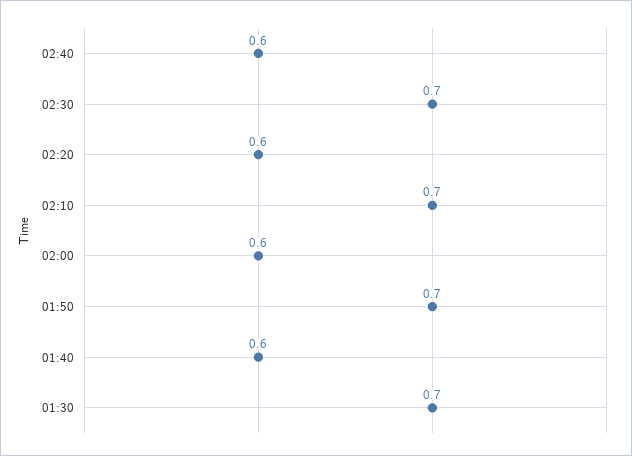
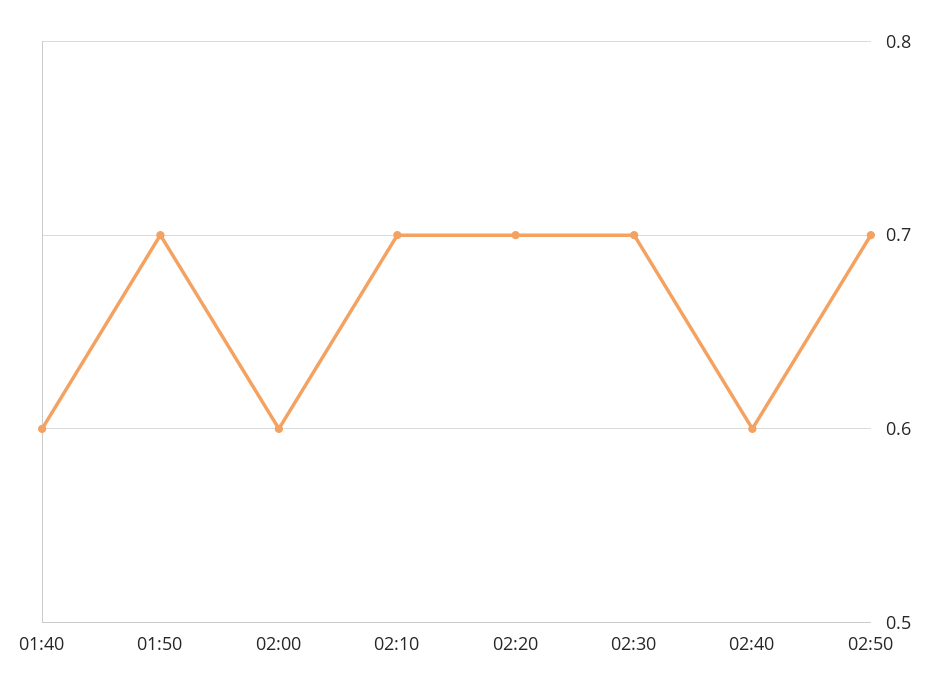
02:20: 0.6 -> 0.7
01:30: 0.7 -> none
02:50: none -> 0.7

